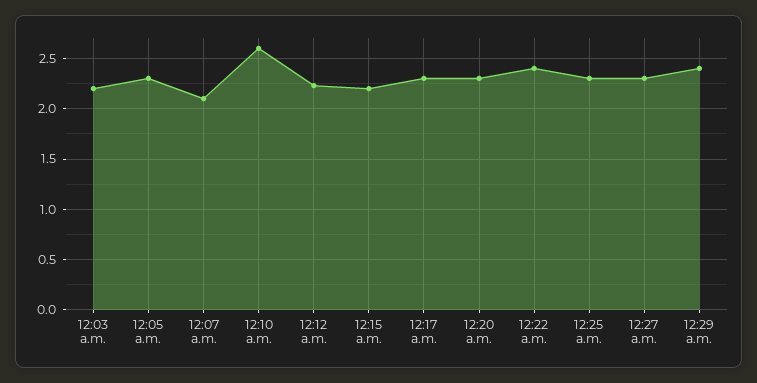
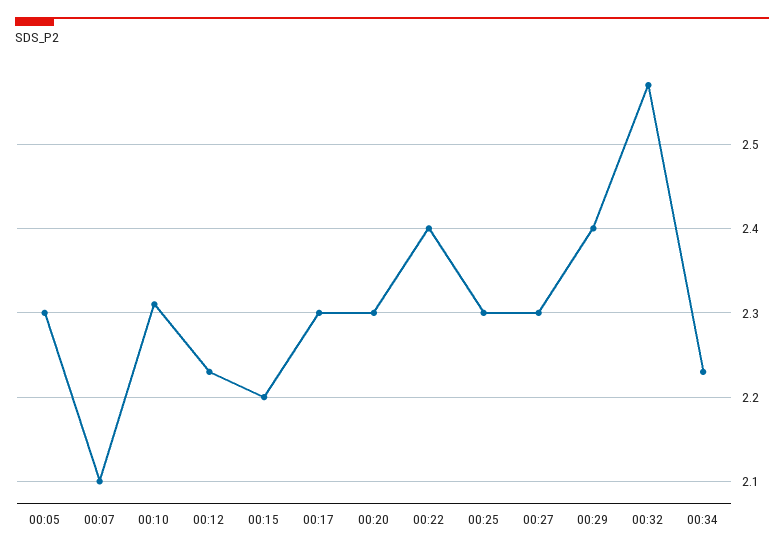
12:03 a.m.: 2.2 -> none
12:10 a.m.: 2.6 -> 2.31
00:32: none -> 2.57
00:34: none -> 2.23

